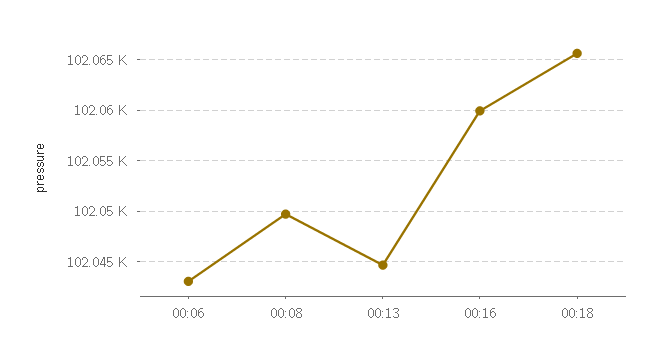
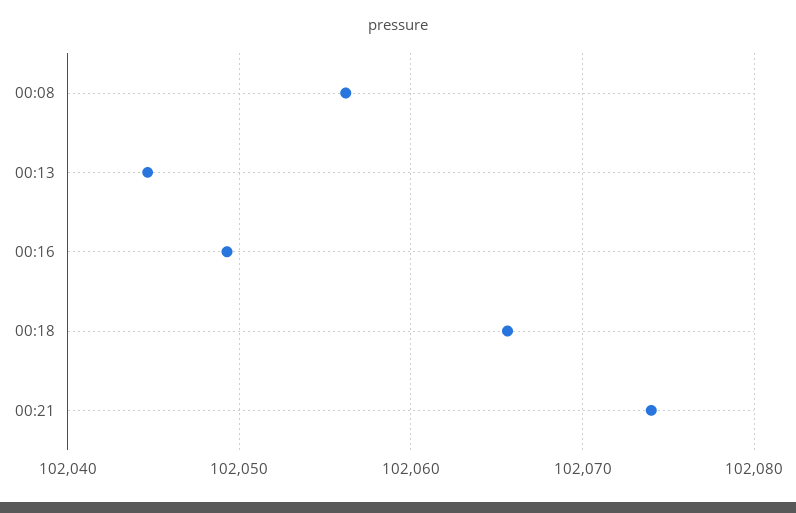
00:06: 102043 -> none
00:08: 102050 -> 102056
00:16: 102060 -> 102049
00:21: none -> 102074

